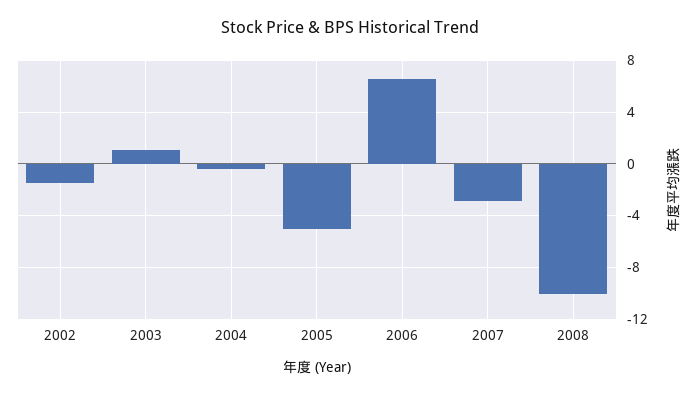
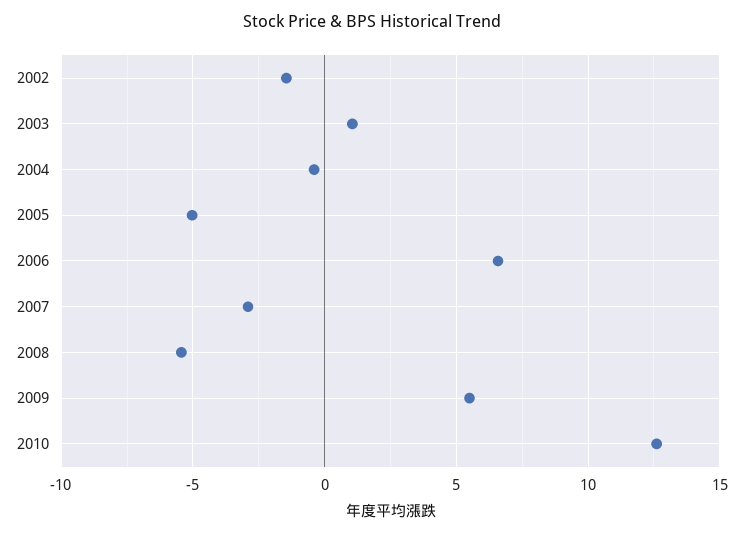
2008: -10 -> -5.5
2009: none -> 5.5
2010: none -> 12.5

